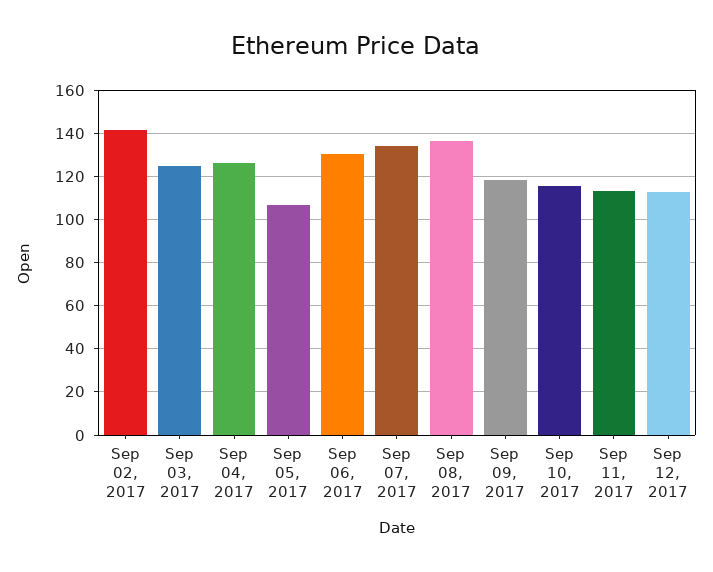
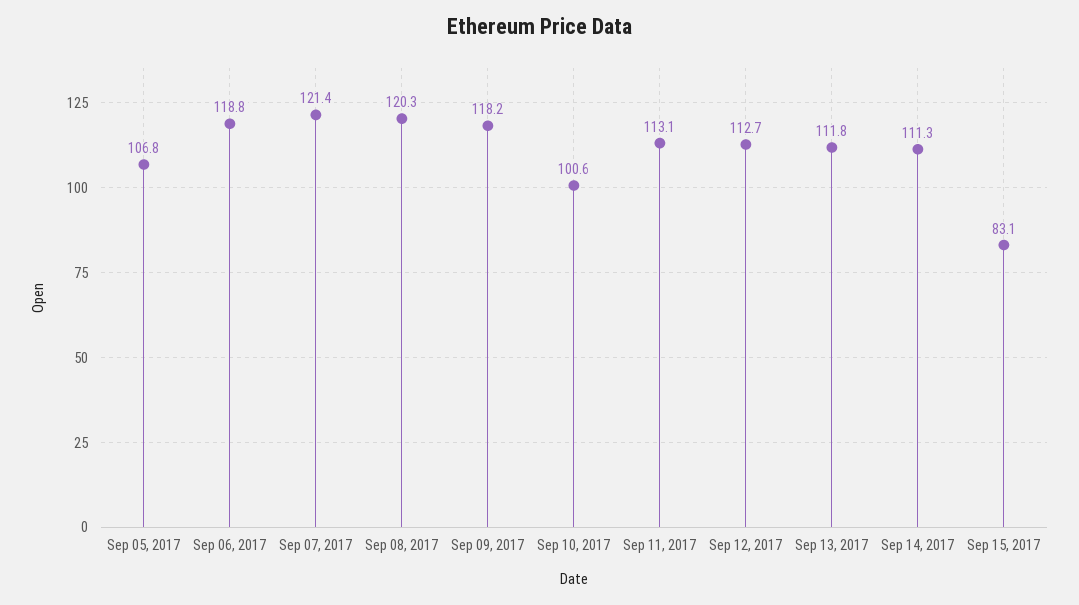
Sep 02, 2017: 140 -> none
Sep 03, 2017: 125 -> none
Sep 04, 2017: 125 -> none
Sep 06, 2017: 130 -> 118.8
Sep 07, 2017: 135 -> 121.4
Sep 08, 2017: 135 -> 120.3
Sep 10, 2017: 115 -> 100.6
Sep 13, 2017: none -> 111.8
Sep 14, 2017: none -> 111.3
Sep 15, 2017: none -> 83.1

